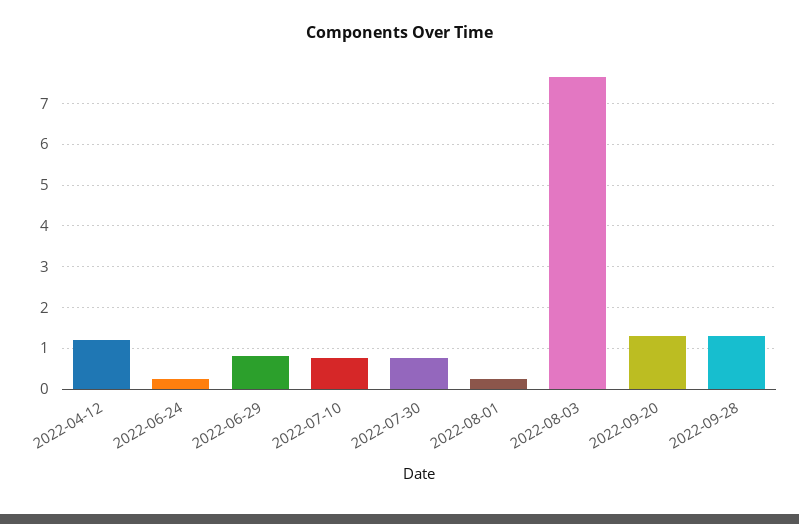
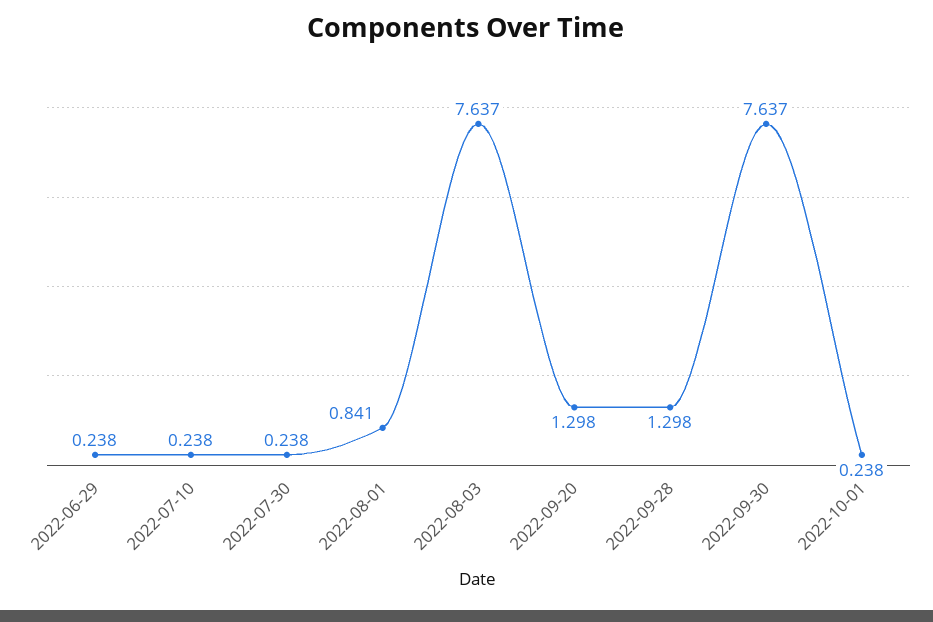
2022-04-12: 1.2 -> none
2022-06-24: 0.2 -> none
2022-06-29: 0.8 -> 0.238
2022-07-10: 0.8 -> 0.238
2022-07-30: 0.8 -> 0.238
2022-08-01: 0.2 -> 0.841
2022-09-30: none -> 7.637
2022-10-01: none -> 0.238

